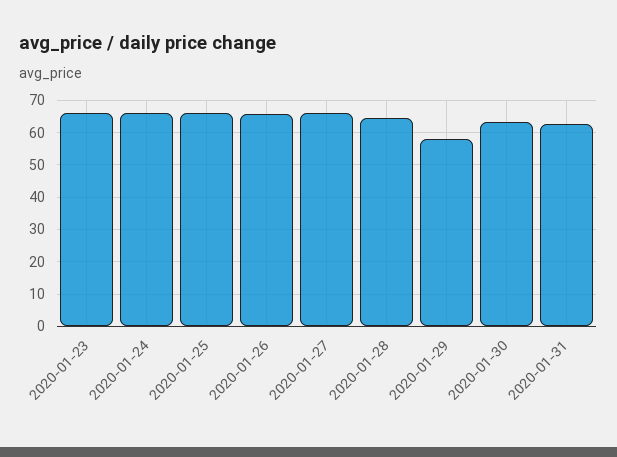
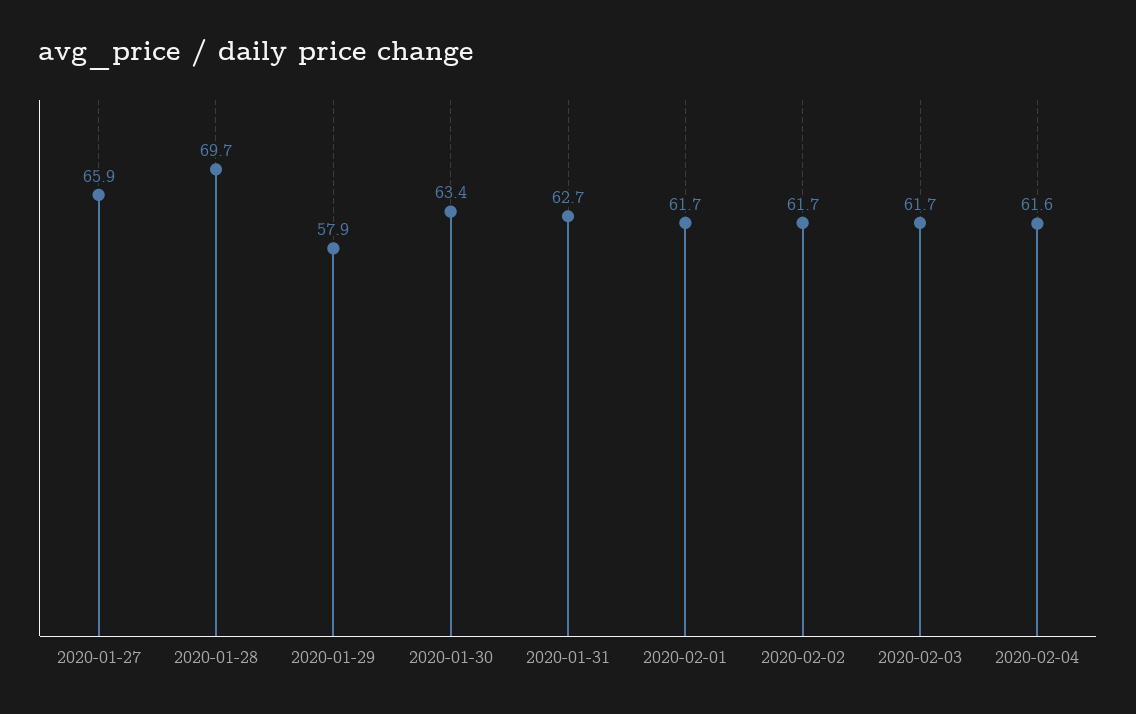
2020-01-23: 66 -> none
2020-01-24: 66 -> none
2020-01-25: 66 -> none
2020-01-26: 66 -> none
2020-01-28: 64 -> 69.7
2020-02-01: none -> 61.7
2020-02-02: none -> 61.7
2020-02-03: none -> 61.7
2020-02-04: none -> 61.6

